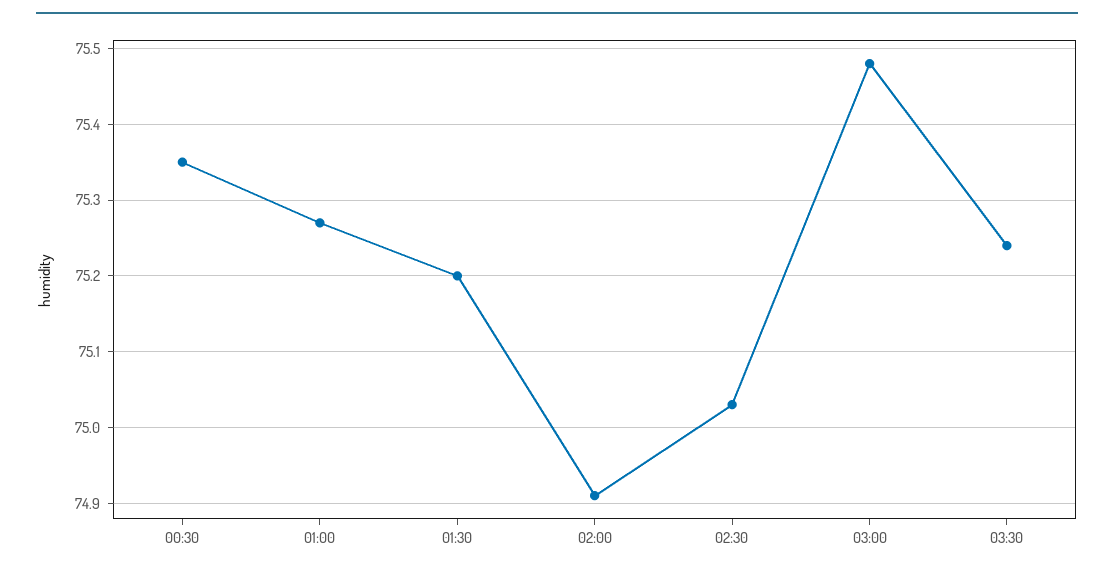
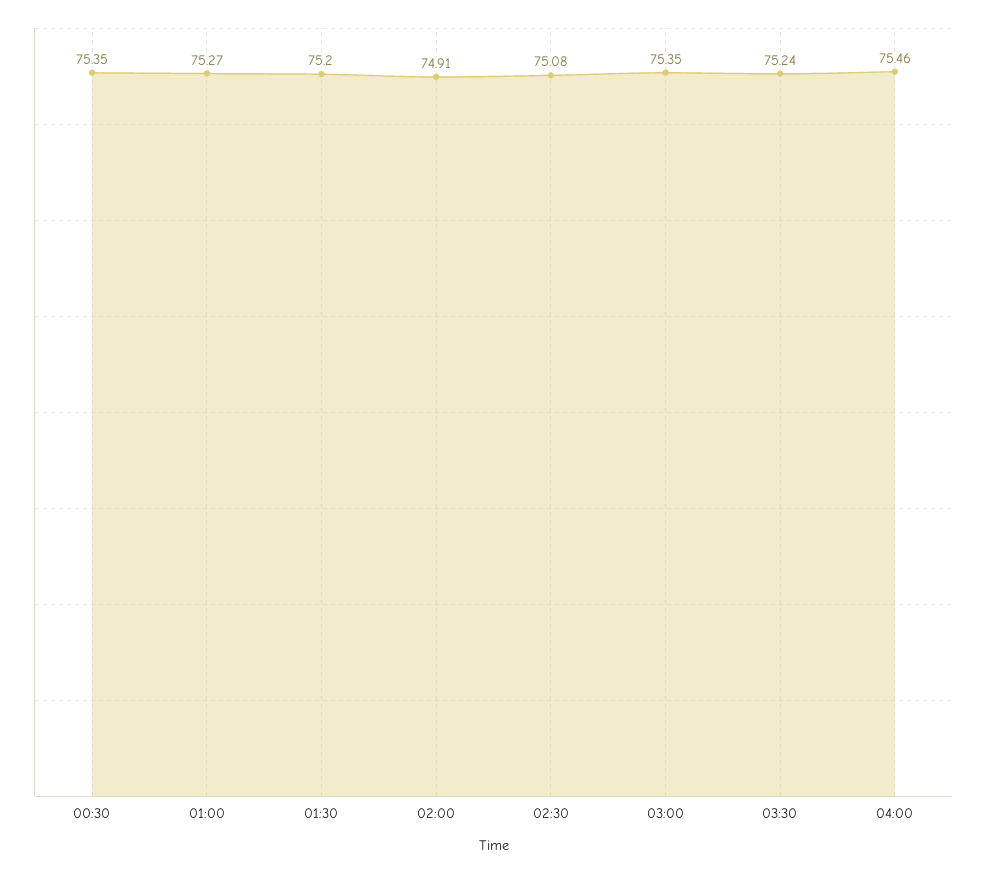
02:30: 75.03 -> 75.08
03:00: 75.48 -> 75.35
04:00: none -> 75.46

